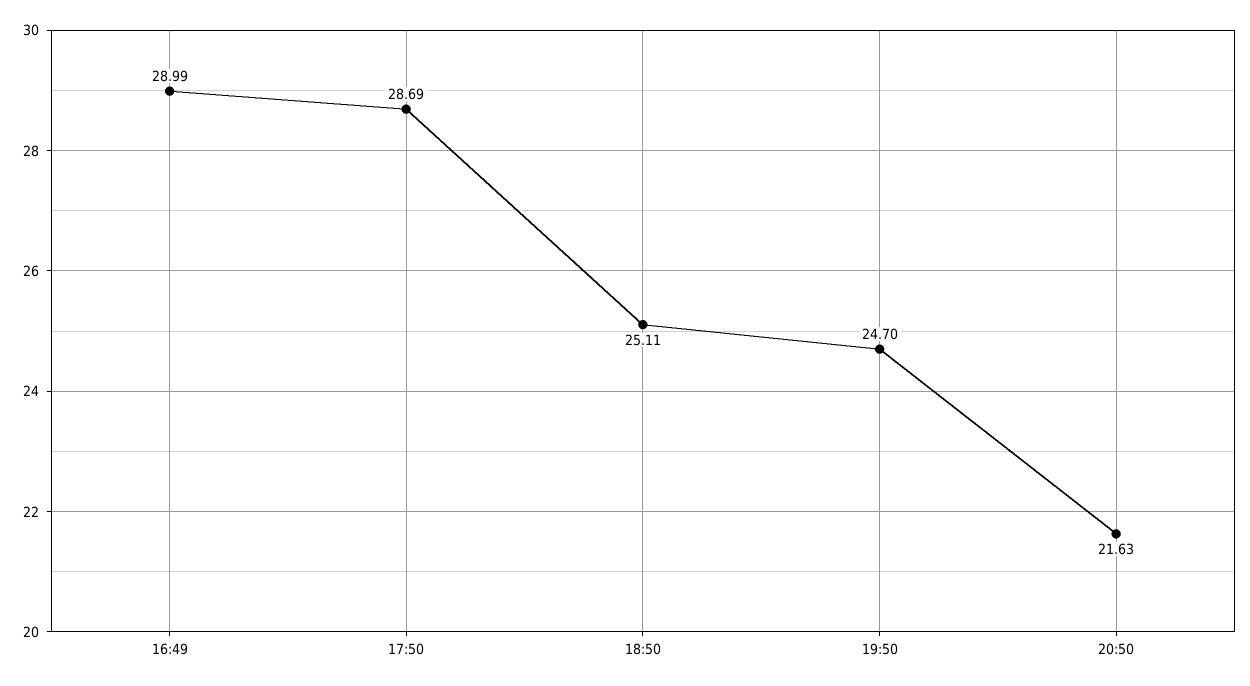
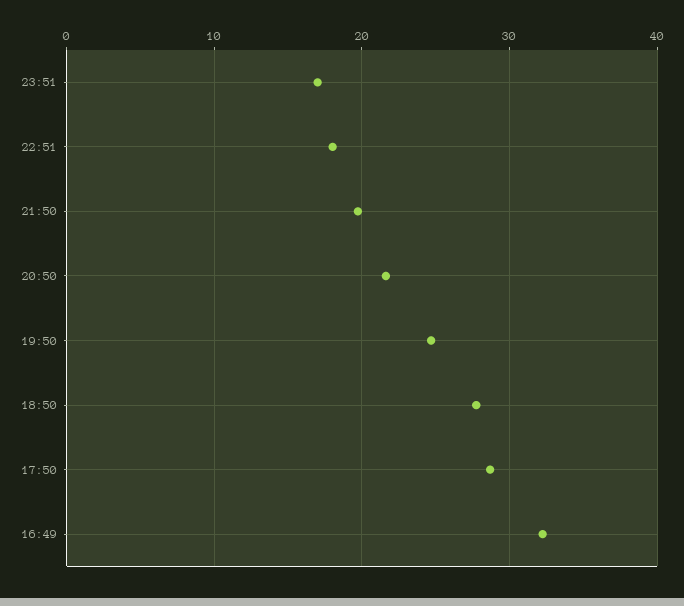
16:49: 28.99 -> 32
18:50: 25.11 -> 28
23:51: none -> 17
22:51: none -> 18
21:50: none -> 20

